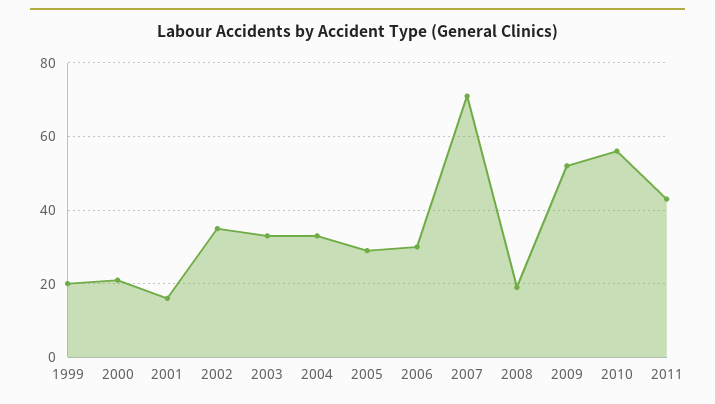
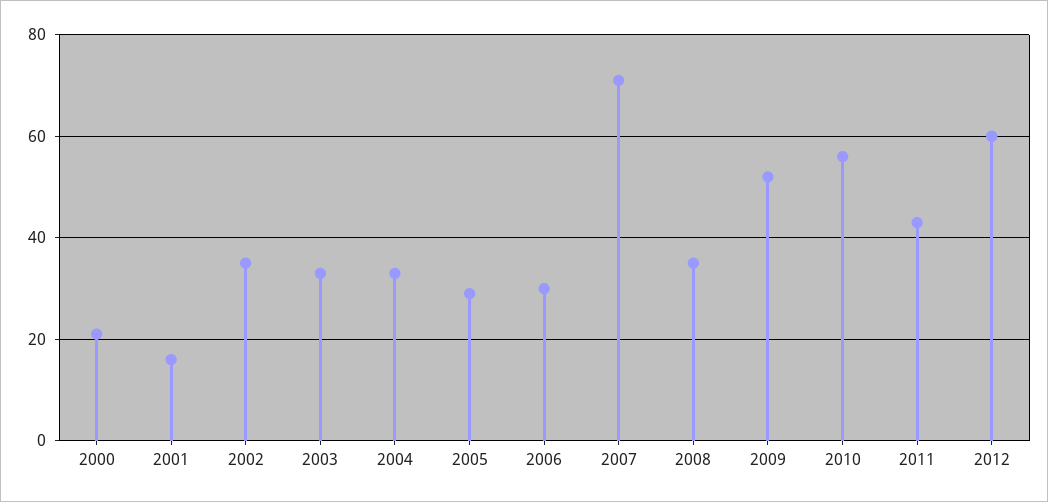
1999: 20 -> none
2008: 20 -> 35
2012: none -> 60

